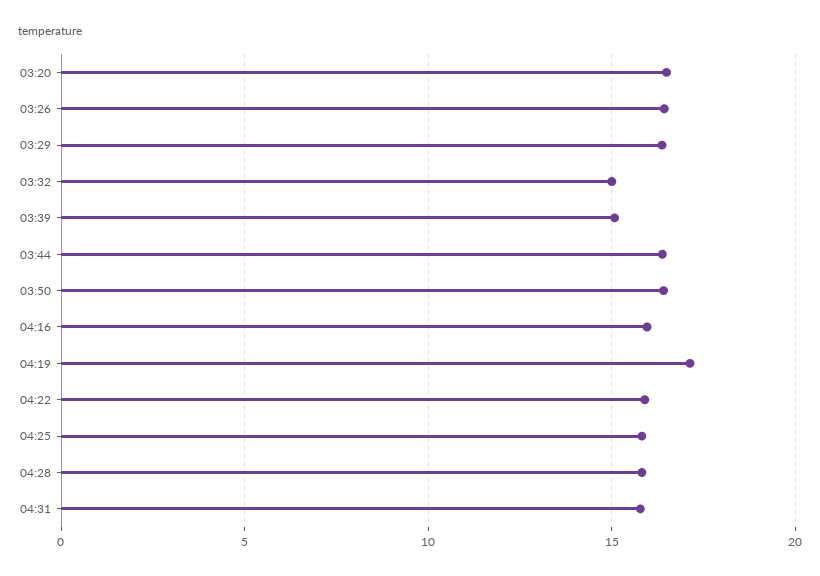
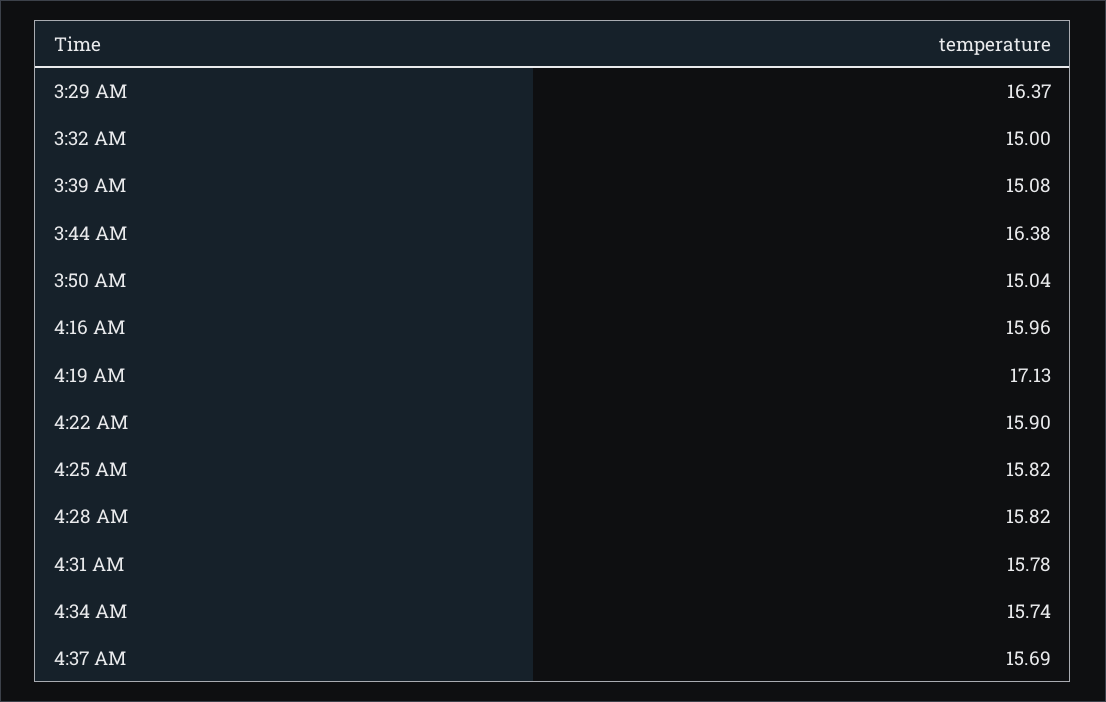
03:20: 16.5 -> none
03:26: 16.5 -> none
03:50: 16.5 -> 15.04
4:34 AM: none -> 15.74
4:37 AM: none -> 15.69

